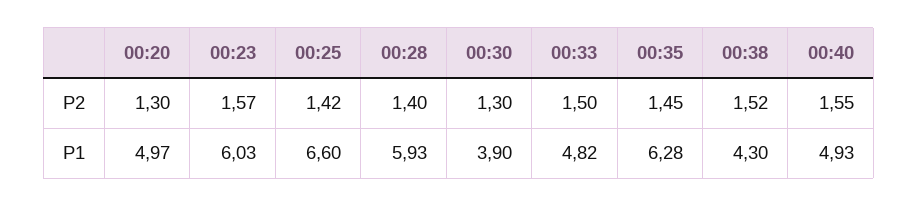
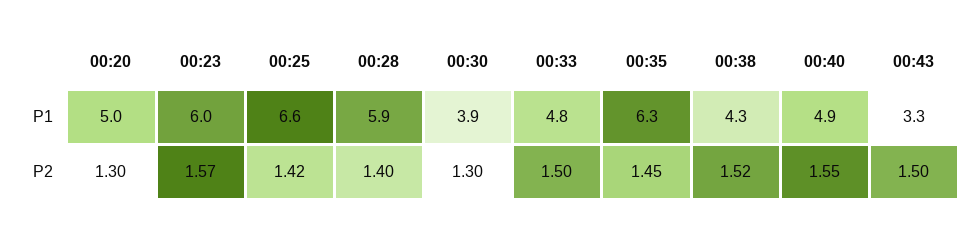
00:43, P1: none -> 3.3
00:43, P2: none -> 1.5

